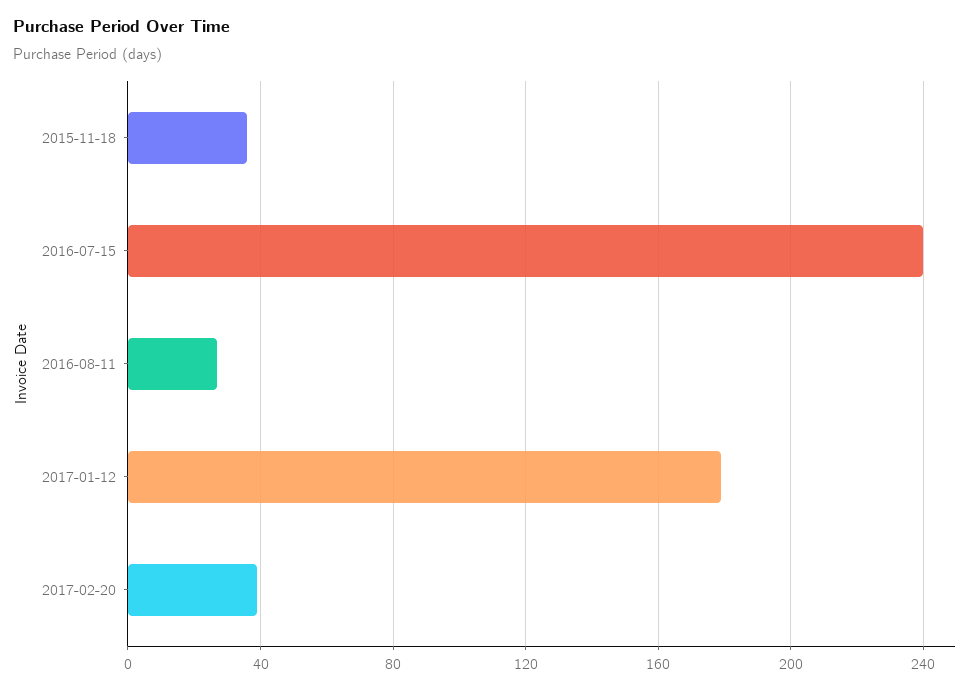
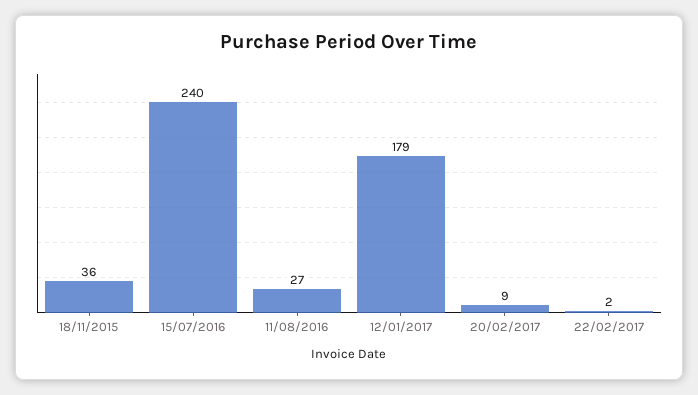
2017-02-20: 40 -> 9
22/02/2017: none -> 2

